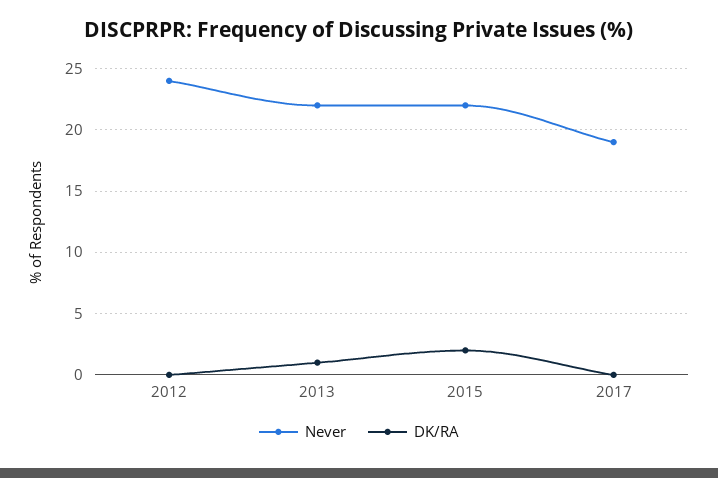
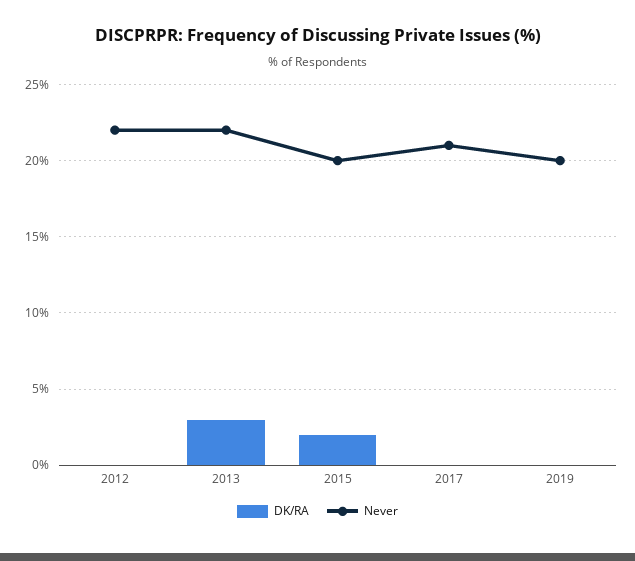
Never, 2012: 24 -> 22
DK/RA, 2013: 1 -> 3
Never, 2015: 22 -> 20
Never, 2017: 19 -> 21
DK/RA, 2019: none -> 0
Never, 2019: none -> 20

